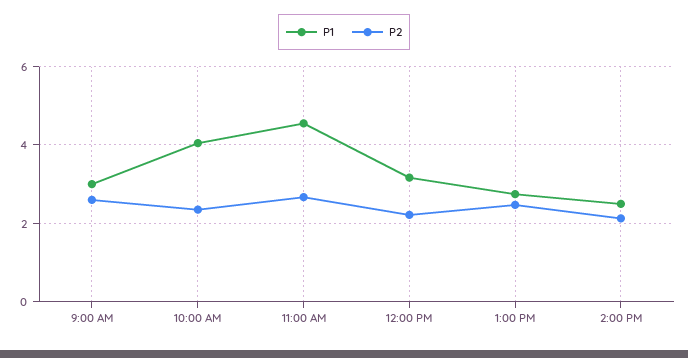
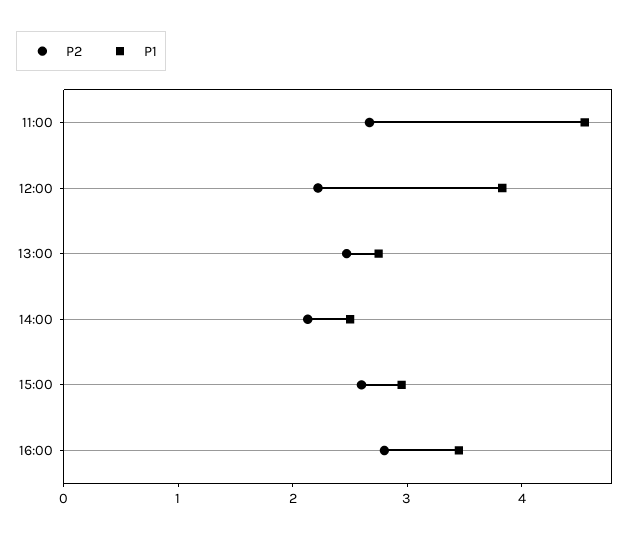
P1, 9:00 AM: 3 -> none
P2, 9:00 AM: 2.6 -> none
P1, 10:00 AM: 4 -> none
P2, 10:00 AM: 2.4 -> none
P1, 12:00 PM: 3.2 -> 3.8
P2, 15:00: none -> 2.6
P1, 15:00: none -> 3
P2, 16:00: none -> 2.8
P1, 16:00: none -> 3.4

